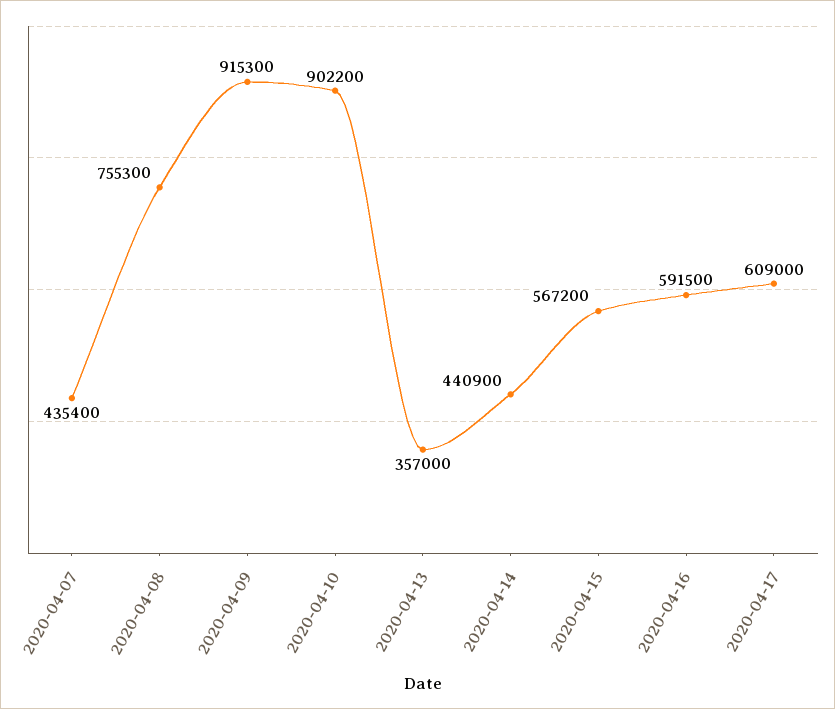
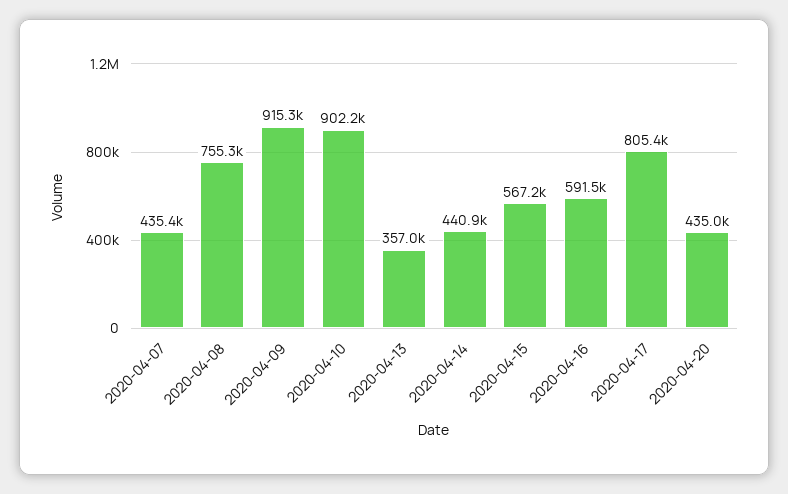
2020-04-17: 609000 -> 805400
2020-04-20: none -> 435000

